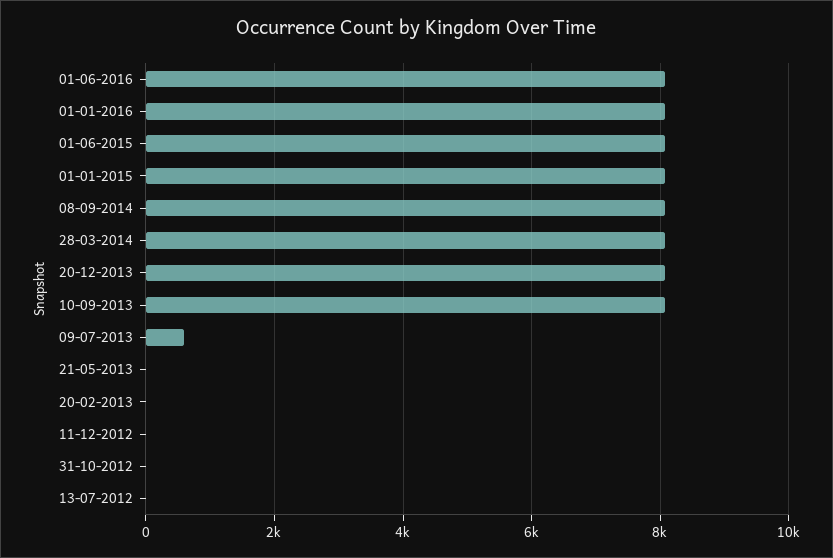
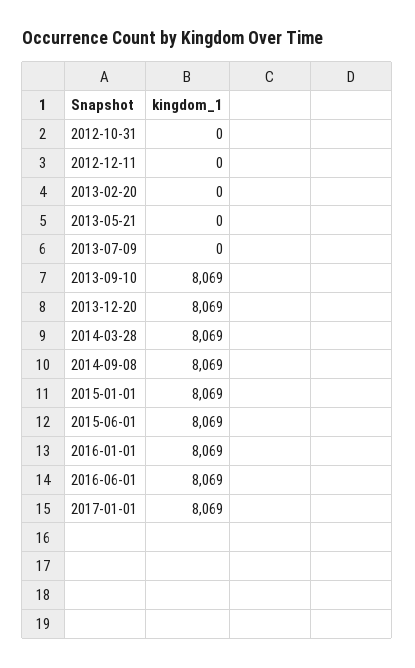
09-07-2013: 600 -> 0
13-07-2012: 0 -> none
2017-01-01: none -> 8069

